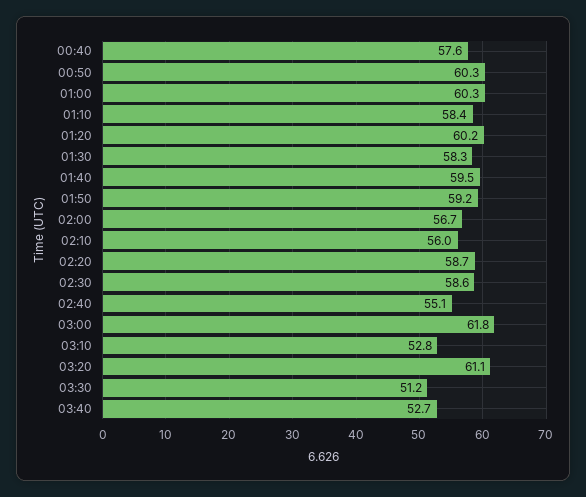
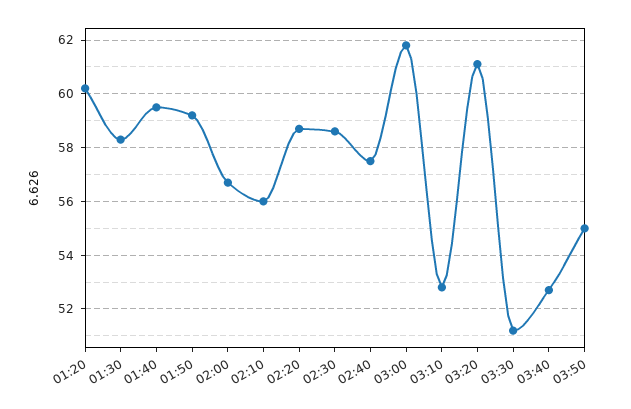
00:40: 57.6 -> none
00:50: 60.3 -> none
01:00: 60.3 -> none
01:10: 58.4 -> none
02:40: 55.1 -> 57.5
03:50: none -> 55

